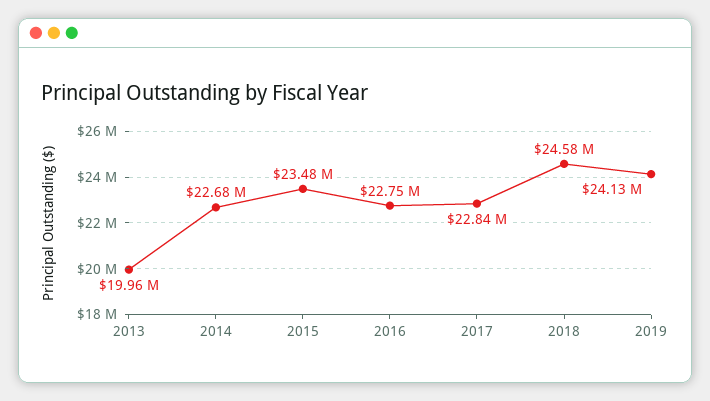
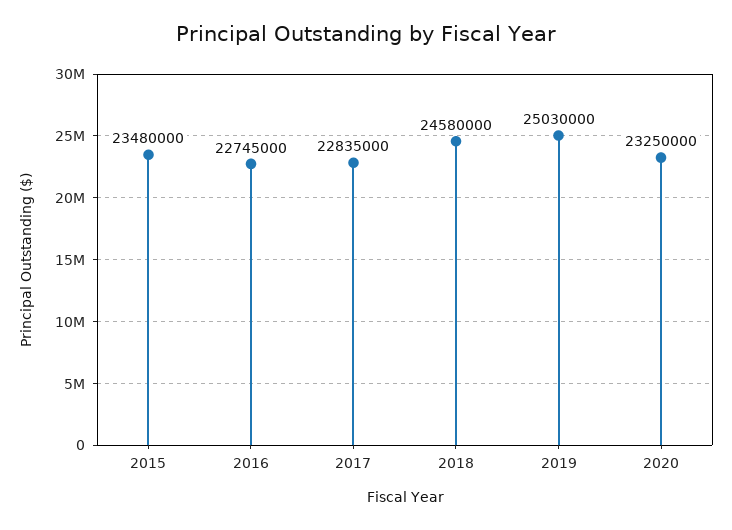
2013: 19960000 -> none
2014: 22680000 -> none
2019: 24130000 -> 25030000
2020: none -> 23250000

